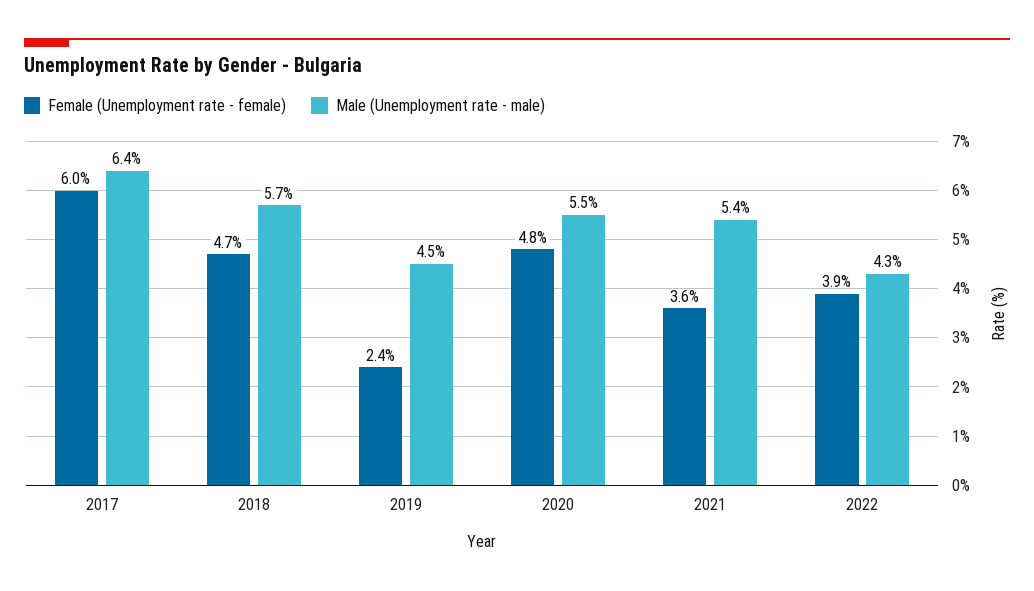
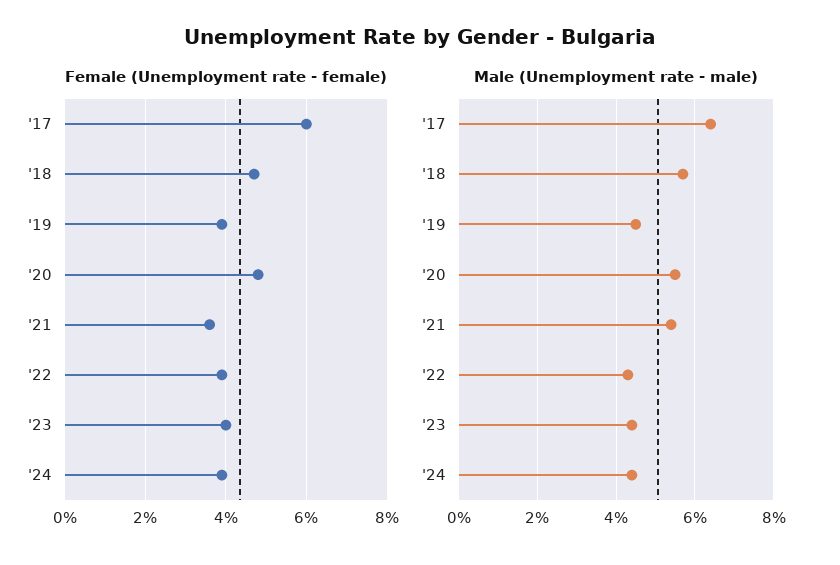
Female (Unemployment rate - female), 2019: 2.4 -> 4
Female (Unemployment rate - female), '23: none -> 4
Female (Unemployment rate - female), '24: none -> 4
Male (Unemployment rate - male), '23: none -> 4.5
Male (Unemployment rate - male), '24: none -> 4.5

